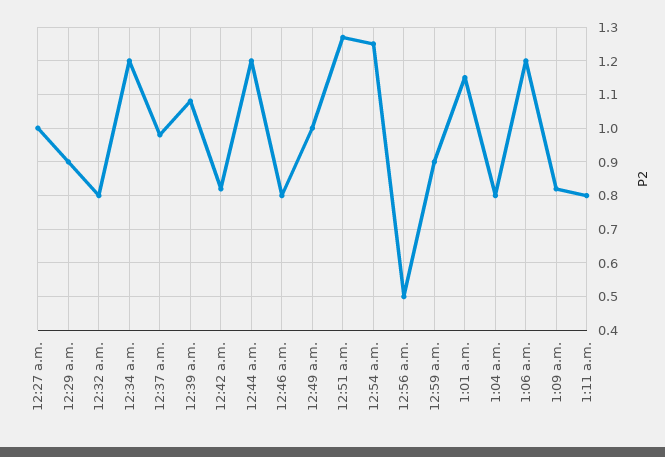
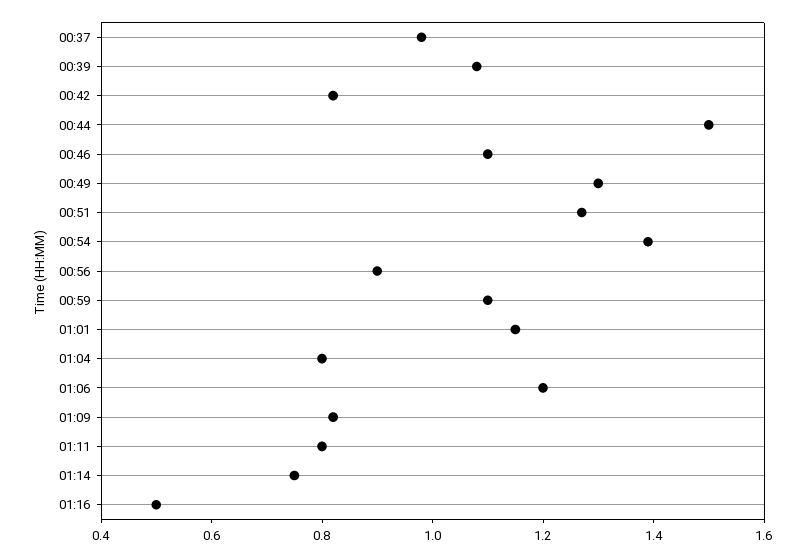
12:27 a.m.: 1 -> none
12:29 a.m.: 0.9 -> none
12:32 a.m.: 0.8 -> none
12:34 a.m.: 1.2 -> none
12:44 a.m.: 1.2 -> 1.5
12:46 a.m.: 0.8 -> 1.1
12:49 a.m.: 1 -> 1.3
12:54 a.m.: 1.25 -> 1.4
12:56 a.m.: 0.5 -> 0.9
12:59 a.m.: 0.9 -> 1.1
01:14: none -> 0.75
01:16: none -> 0.5

